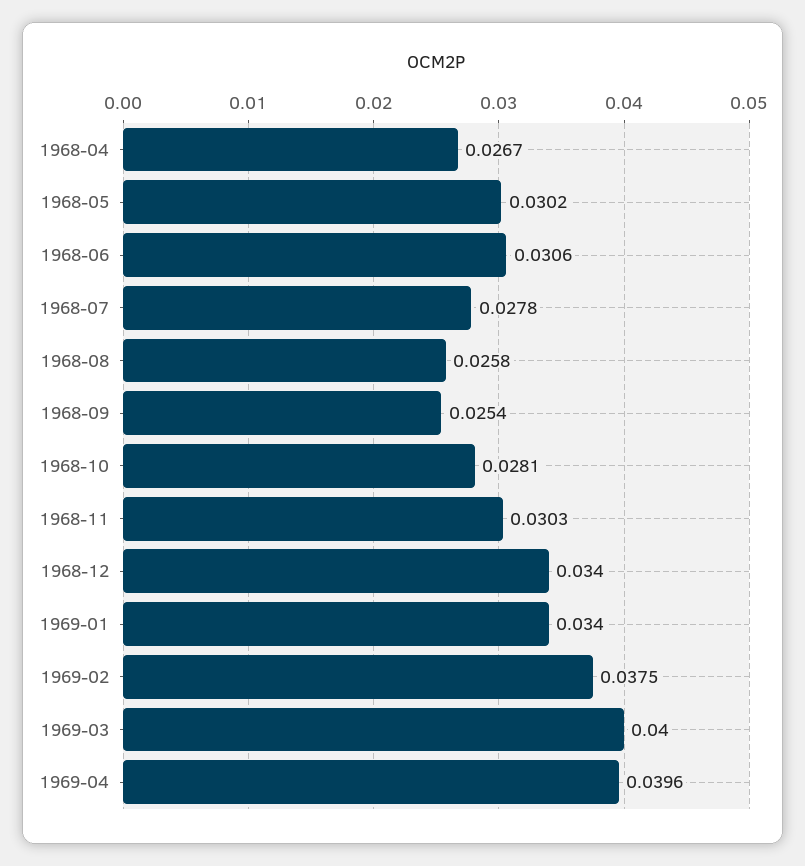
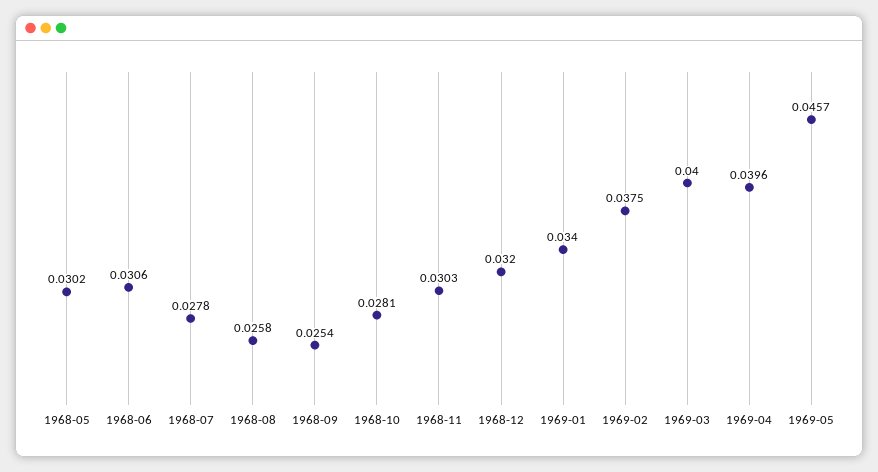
1968-04: 0.0267 -> none
1968-12: 0.034 -> 0.032
1969-05: none -> 0.0457

